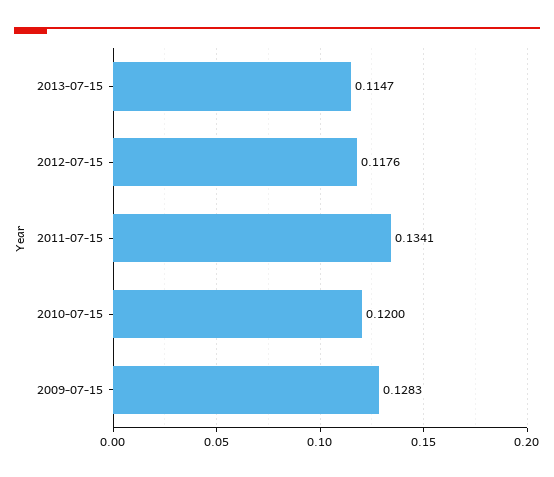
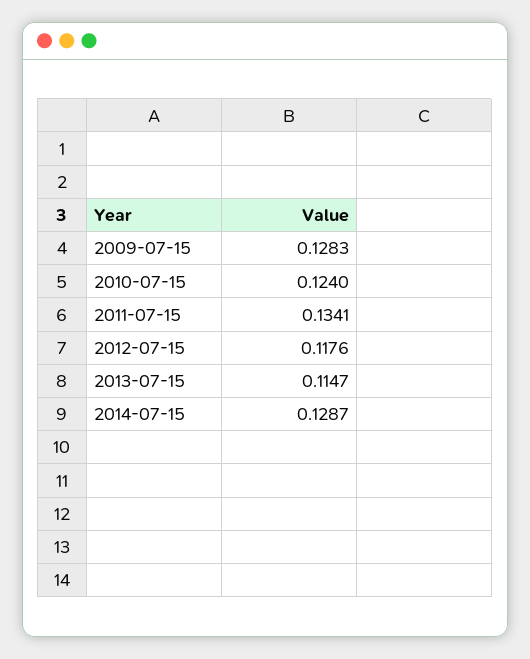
2010-07-15: 0.12 -> 0.124
2014-07-15: none -> 0.1287

